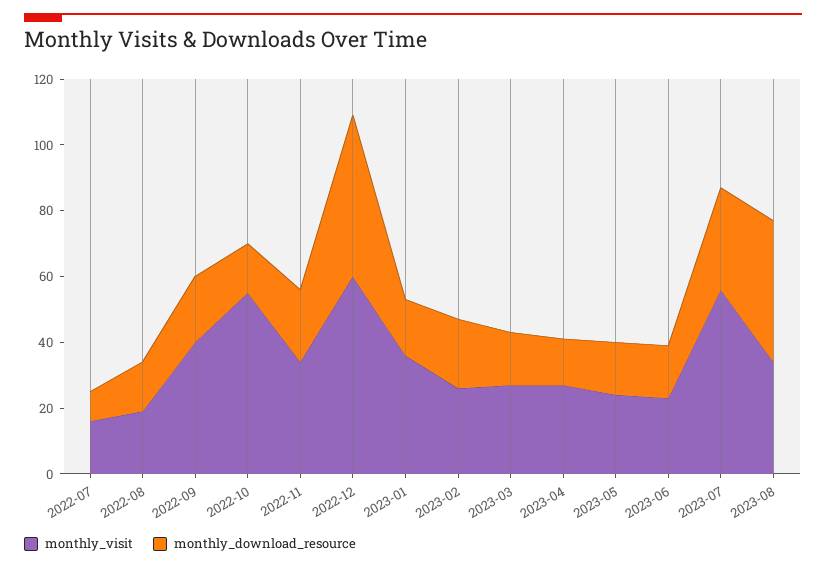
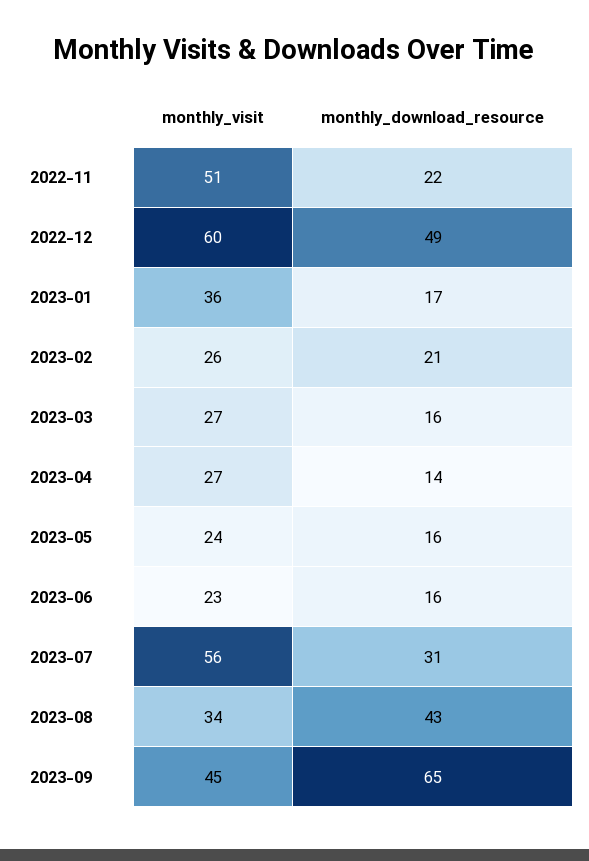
monthly_visit, 2022-07: 15 -> none
monthly_download_resource, 2022-07: 10 -> none
monthly_visit, 2022-08: 20 -> none
monthly_download_resource, 2022-08: 15 -> none
monthly_visit, 2022-09: 40 -> none
monthly_download_resource, 2022-09: 20 -> none
monthly_visit, 2022-10: 55 -> none
monthly_download_resource, 2022-10: 15 -> none
monthly_visit, 2022-11: 35 -> 51
monthly_visit, 2023-09: none -> 45
monthly_download_resource, 2023-09: none -> 65

